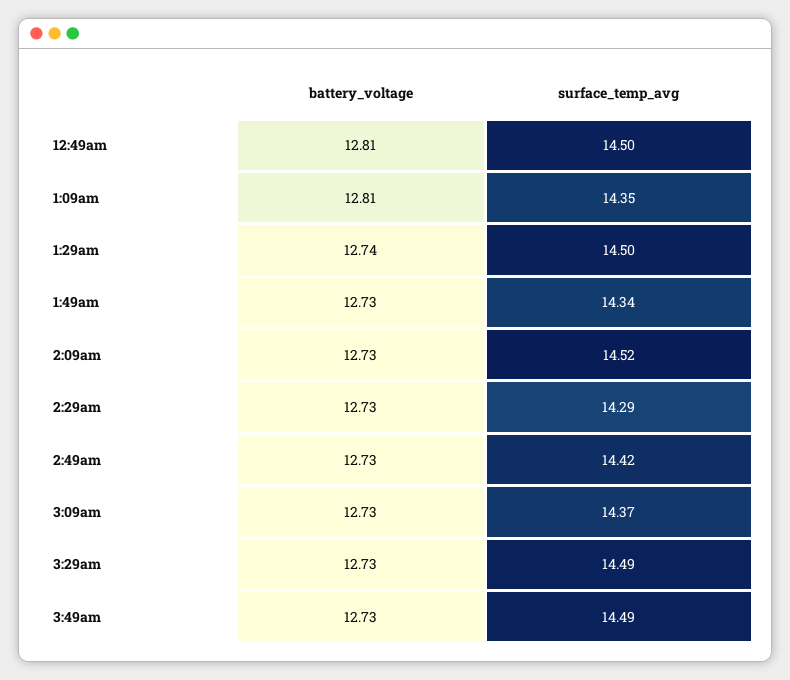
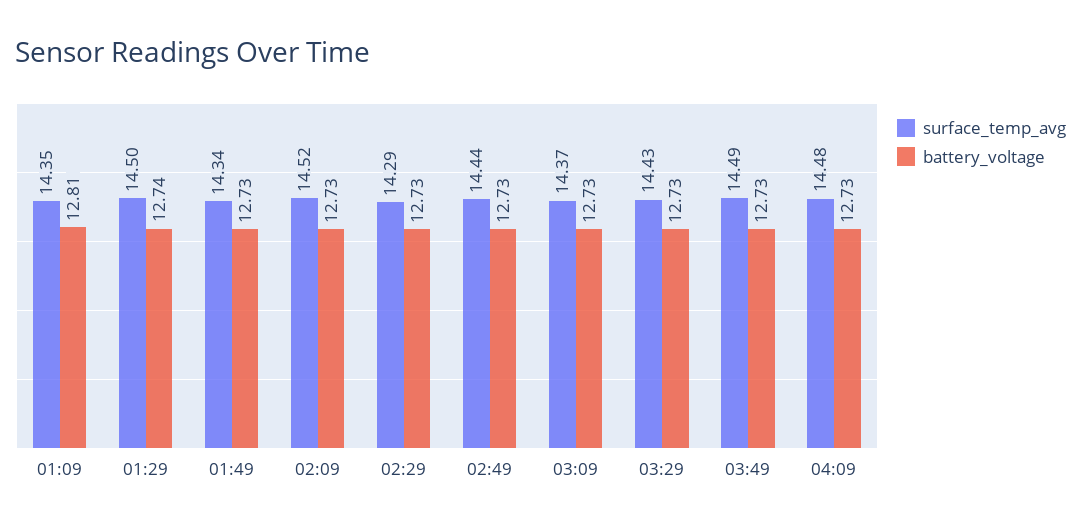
battery_voltage, 12:49am: 12.81 -> none
surface_temp_avg, 12:49am: 14.5 -> none
surface_temp_avg, 2:49am: 14.42 -> 14.44
surface_temp_avg, 3:29am: 14.49 -> 14.43
surface_temp_avg, 04:09: none -> 14.48
battery_voltage, 04:09: none -> 12.73

